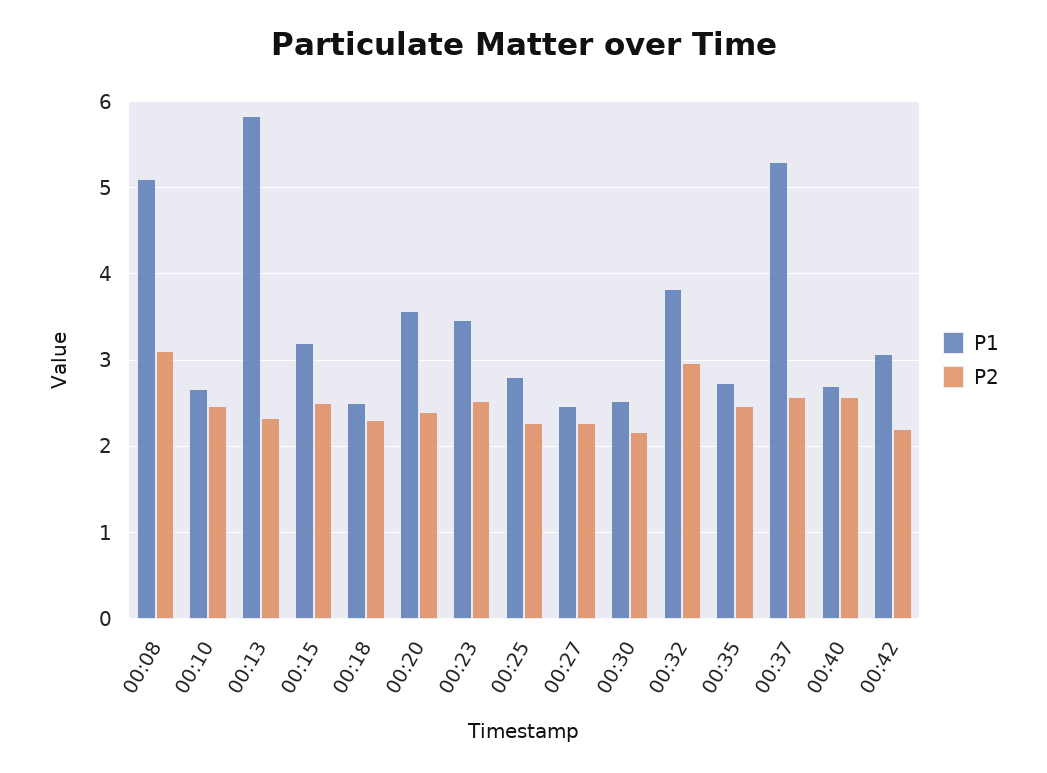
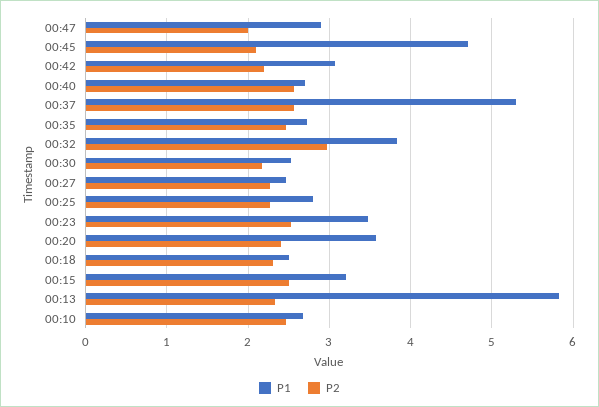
P1, 00:08: 5.1 -> none
P2, 00:08: 3.1 -> none
P1, 00:47: none -> 2.9
P2, 00:47: none -> 2
P1, 00:45: none -> 4.7
P2, 00:45: none -> 2.1

